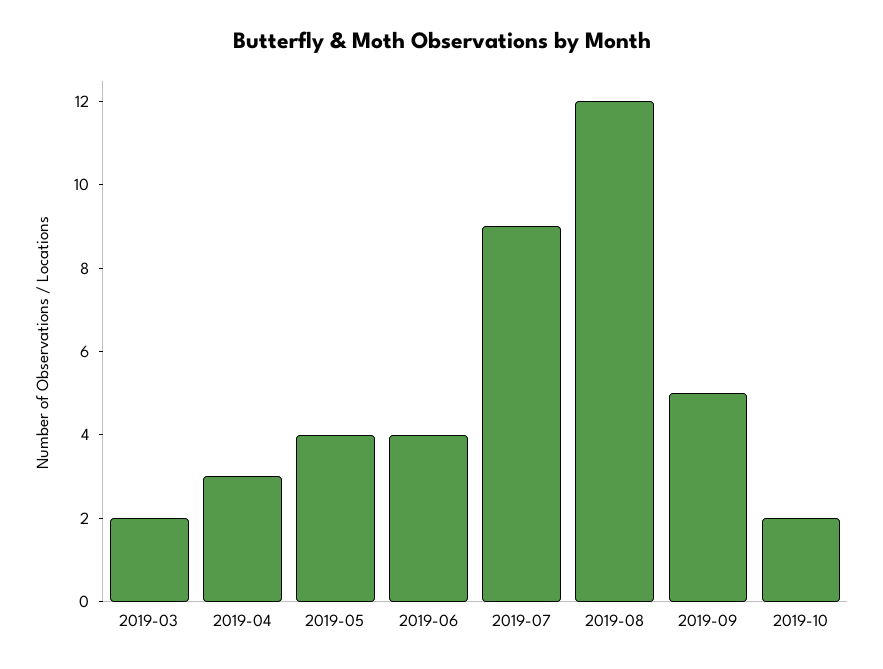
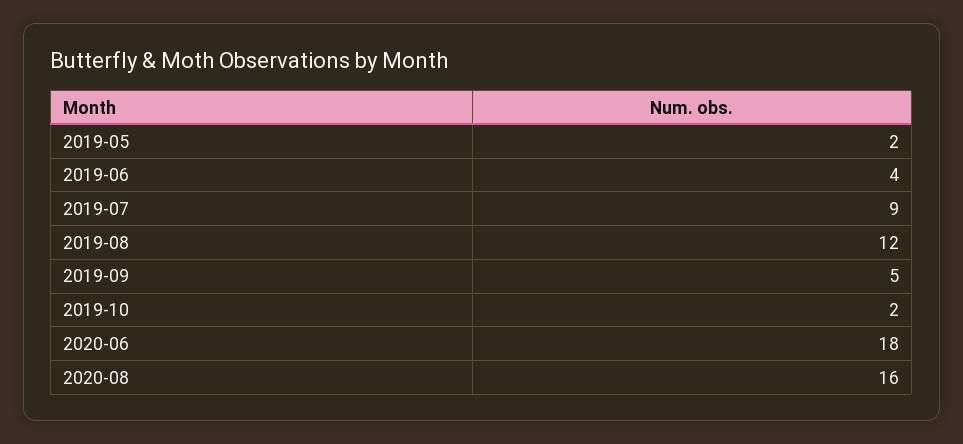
2019-03: 2 -> none
2019-04: 3 -> none
2019-05: 4 -> 2
2020-06: none -> 18
2020-08: none -> 16

